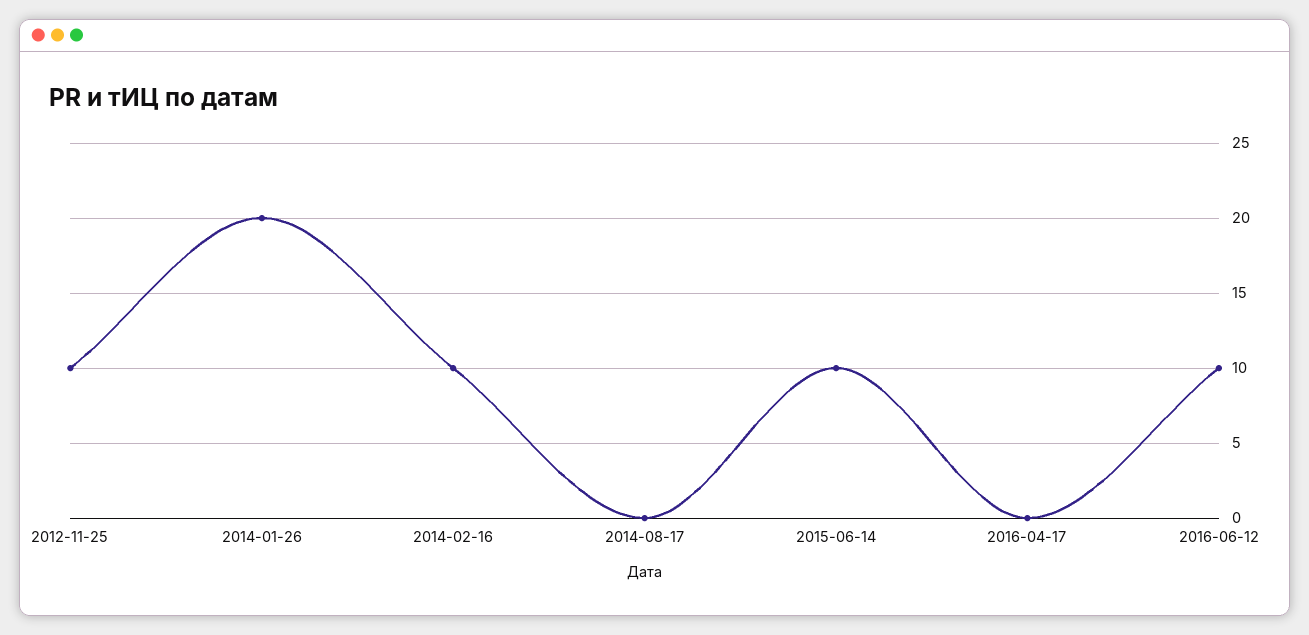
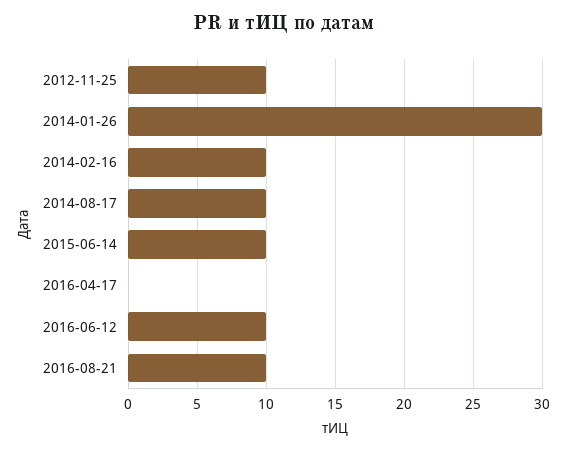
2014-01-26: 20 -> 30
2014-08-17: 0 -> 10
2016-08-21: none -> 10

